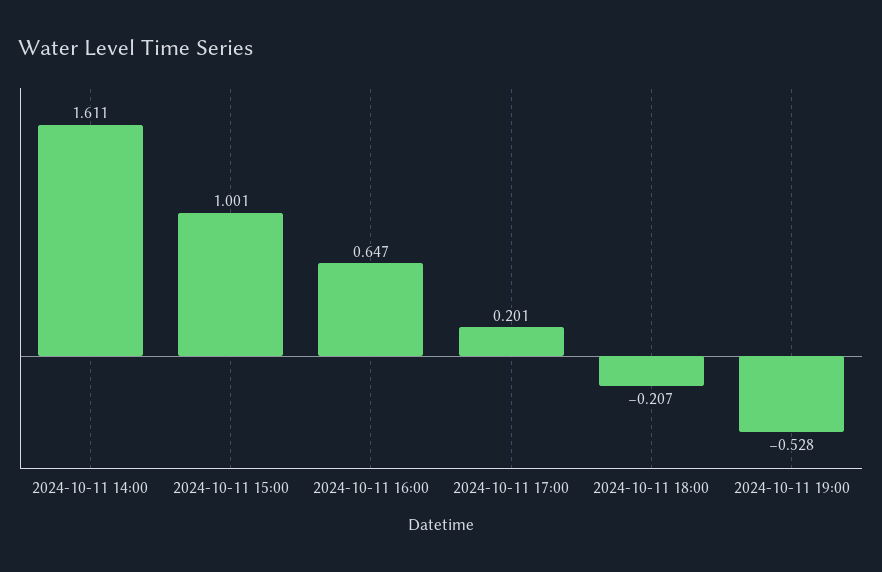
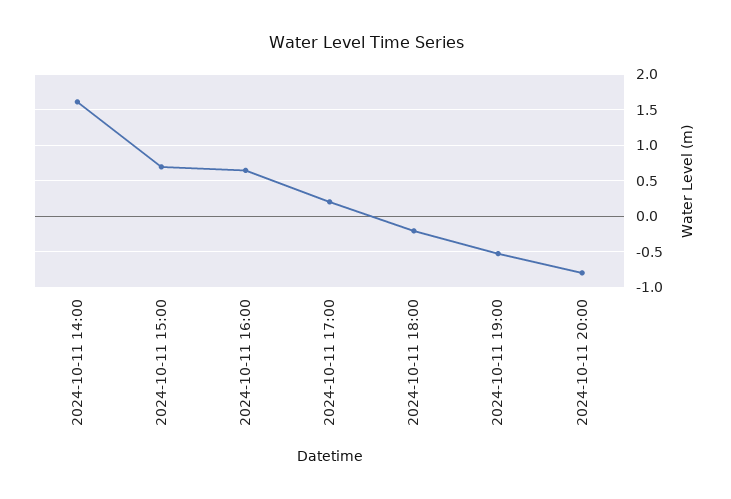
2024-10-11 15:00: 1.001 -> 0.7
2024-10-11 20:00: none -> -0.8

